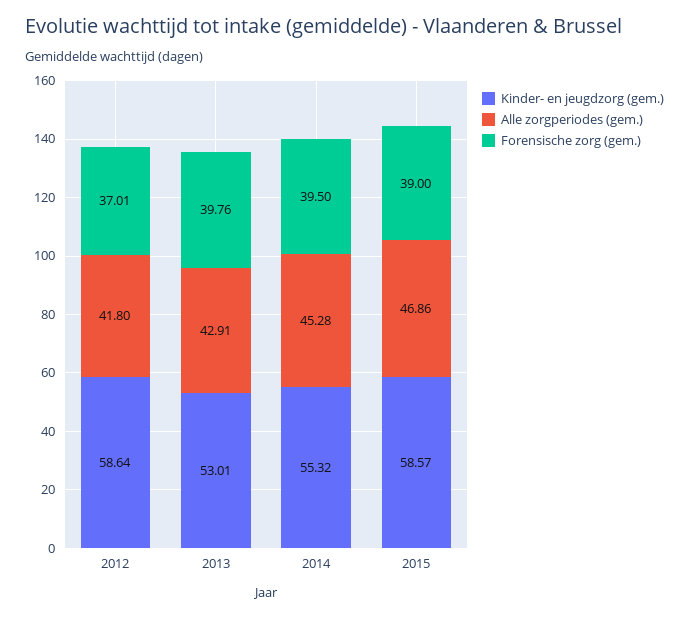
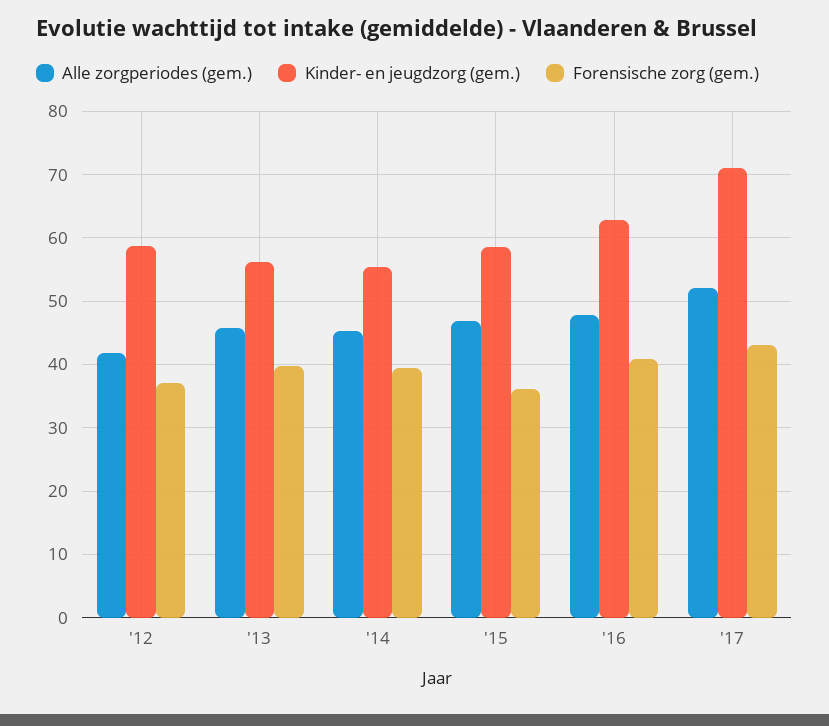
Kinder- en jeugdzorg (gem.), 2013: 53.01 -> 56
Alle zorgperiodes (gem.), 2013: 42.91 -> 46
Forensische zorg (gem.), 2015: 39 -> 36
Alle zorgperiodes (gem.), '16: none -> 48
Kinder- en jeugdzorg (gem.), '16: none -> 63
Forensische zorg (gem.), '16: none -> 41
Alle zorgperiodes (gem.), '17: none -> 52
Kinder- en jeugdzorg (gem.), '17: none -> 71
Forensische zorg (gem.), '17: none -> 43

